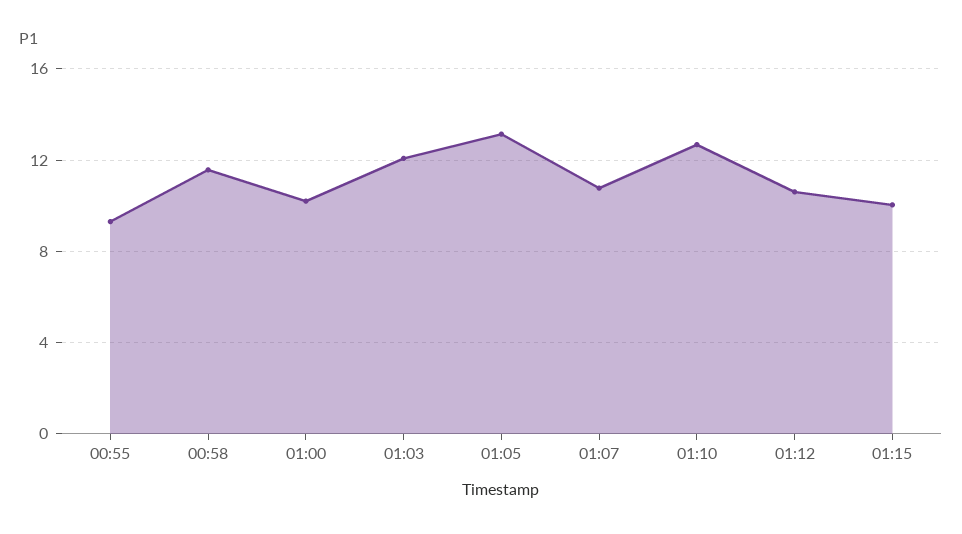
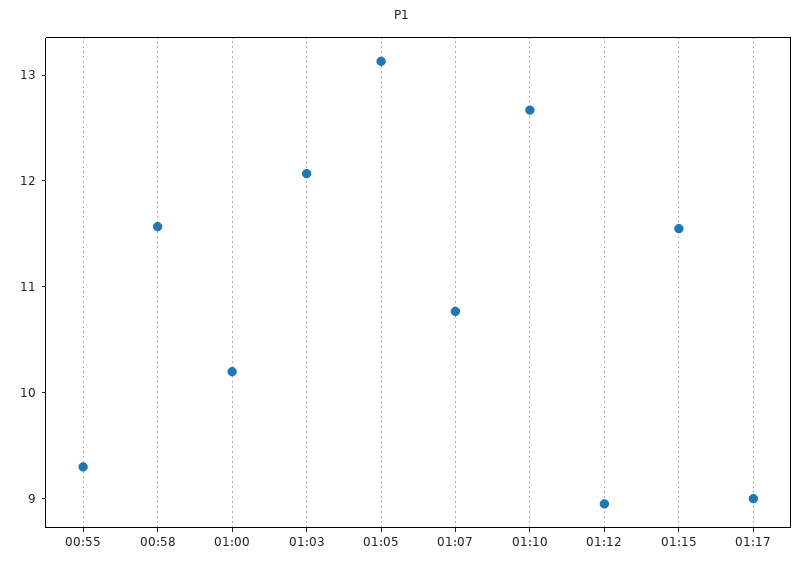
01:12: 10.5 -> 9
01:15: 10 -> 11.6
01:17: none -> 9

